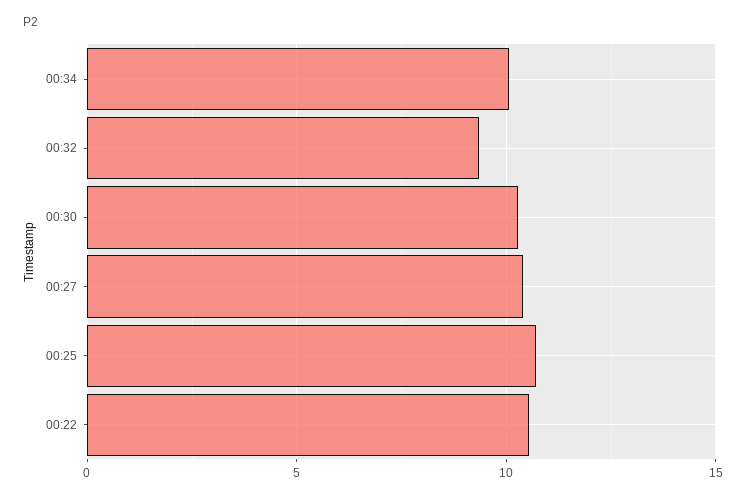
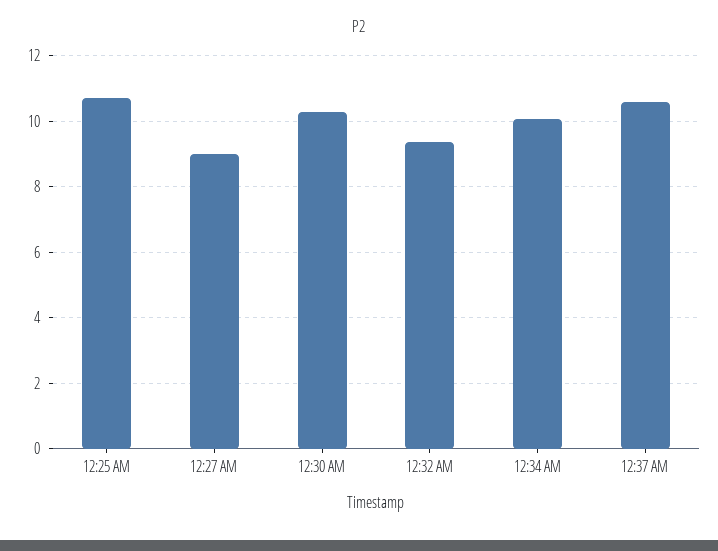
00:27: 10.5 -> 9
00:22: 10.5 -> none
12:37 AM: none -> 10.6

